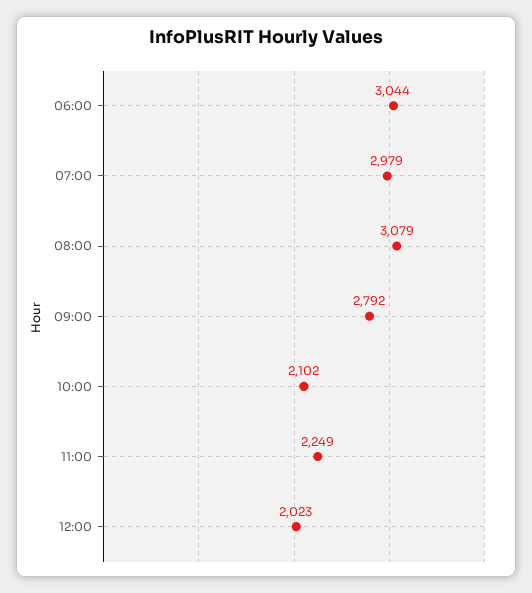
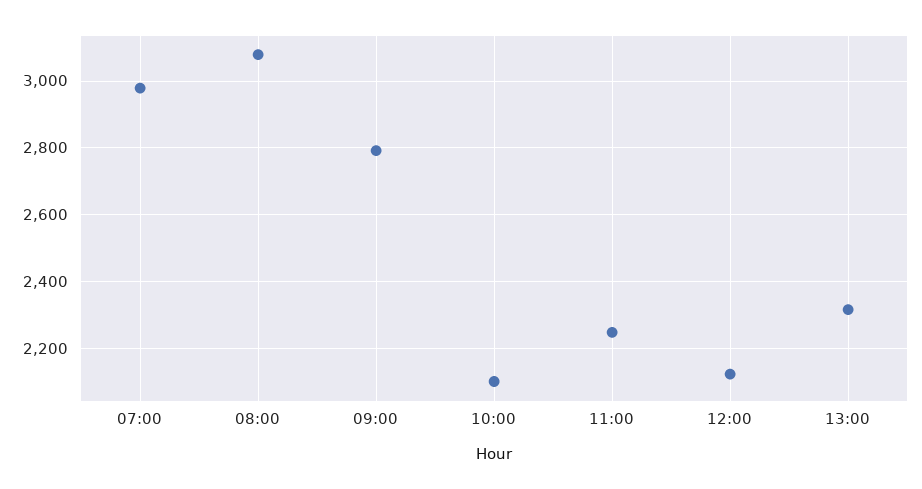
06:00: 3044 -> none
12:00: 2023 -> 2120
13:00: none -> 2320

